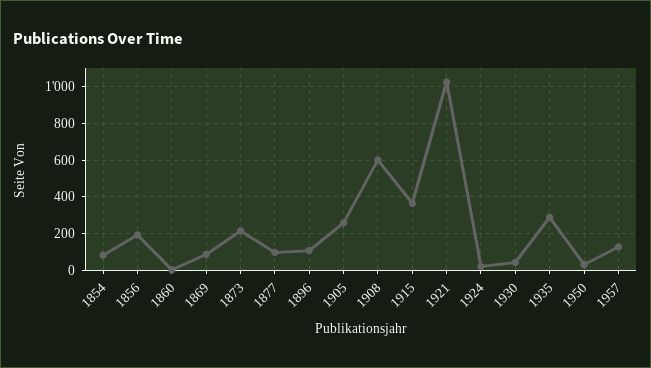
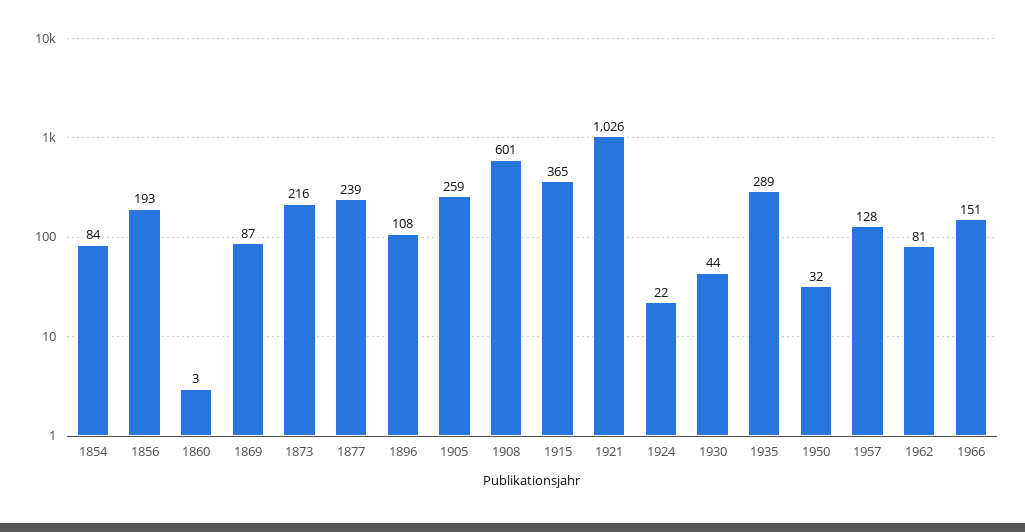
1877: 100 -> 239
1962: none -> 81
1966: none -> 151

